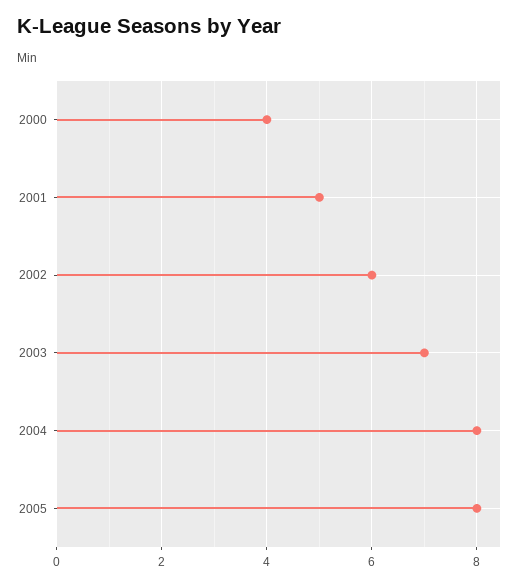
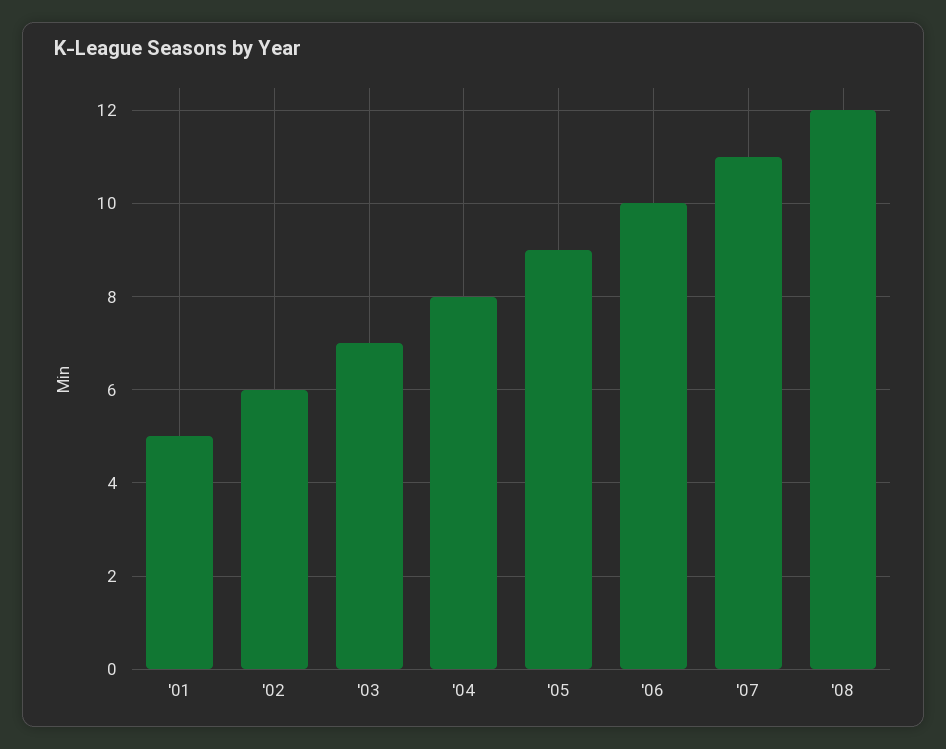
2000: 4 -> none
2005: 8 -> 9
'06: none -> 10
'07: none -> 11
'08: none -> 12

